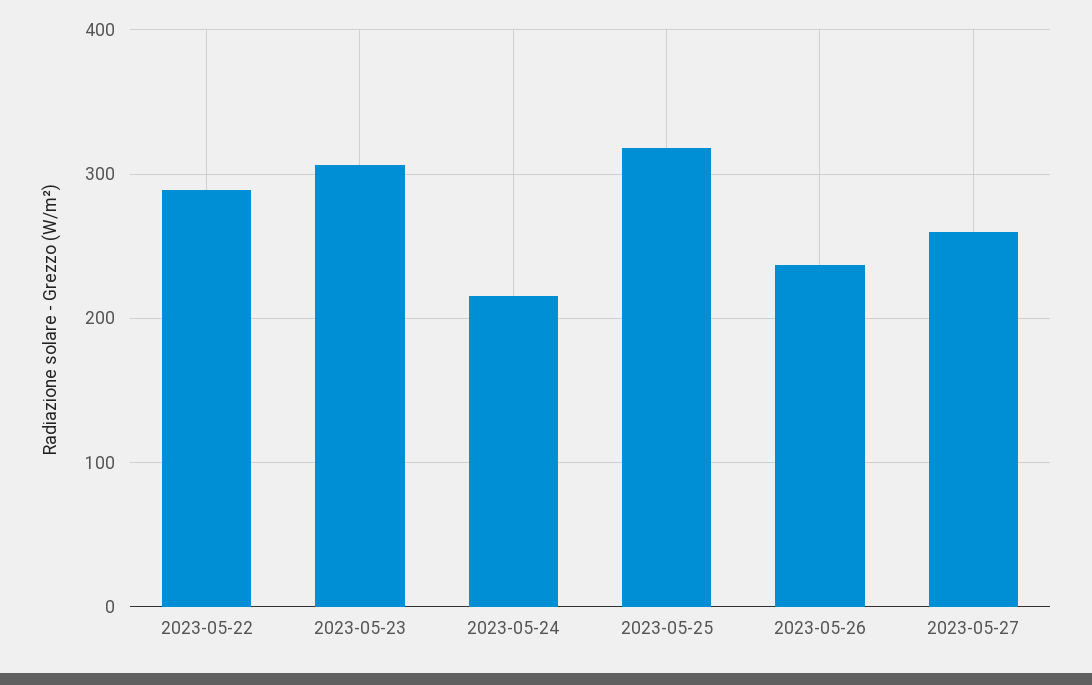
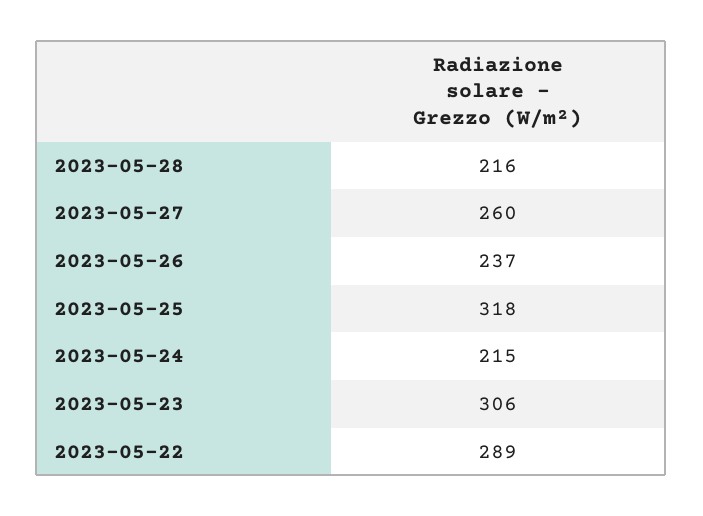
2023-05-28: none -> 216

